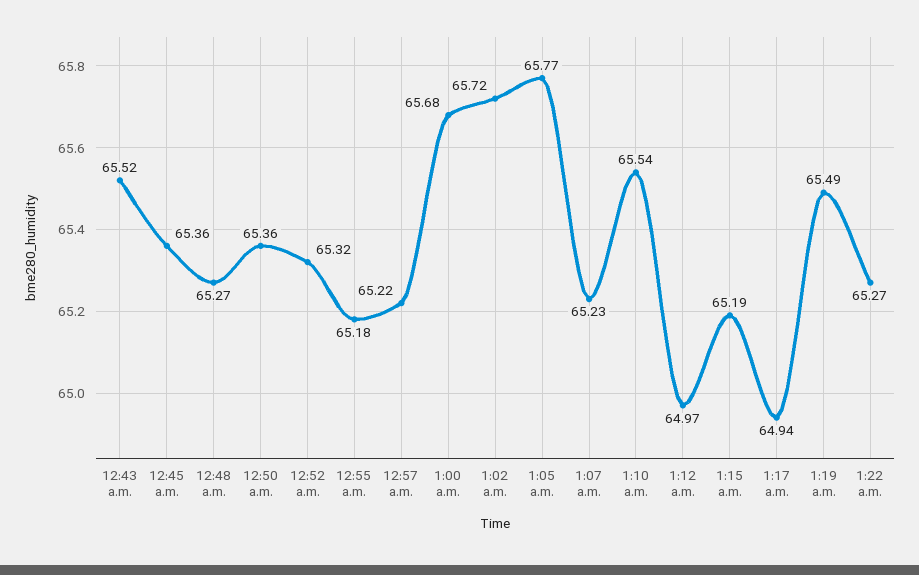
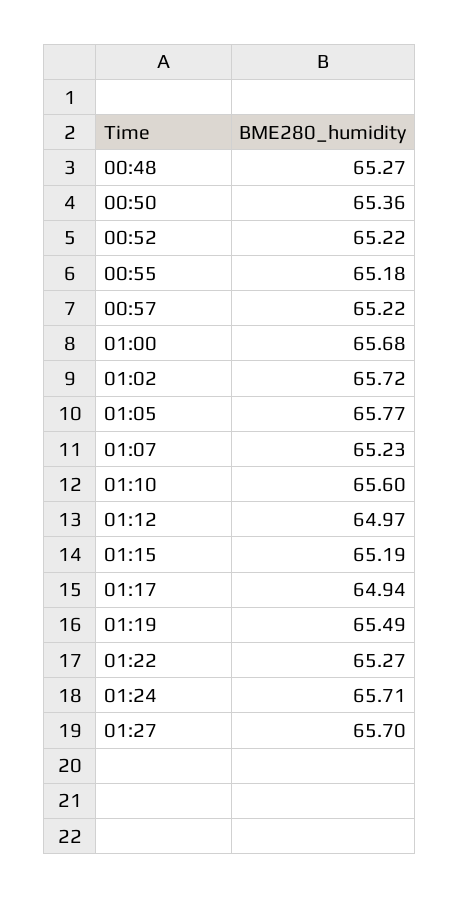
12:43 a.m.: 65.52 -> none
12:45 a.m.: 65.36 -> none
12:52 a.m.: 65.32 -> 65.22
1:10 a.m.: 65.54 -> 65.6
01:24: none -> 65.71
01:27: none -> 65.7

